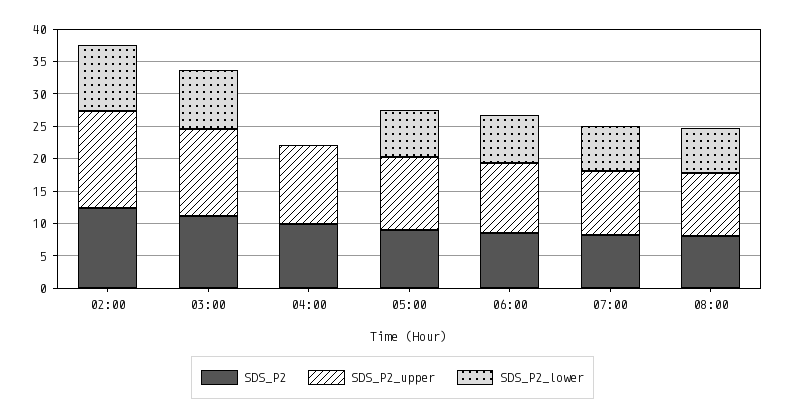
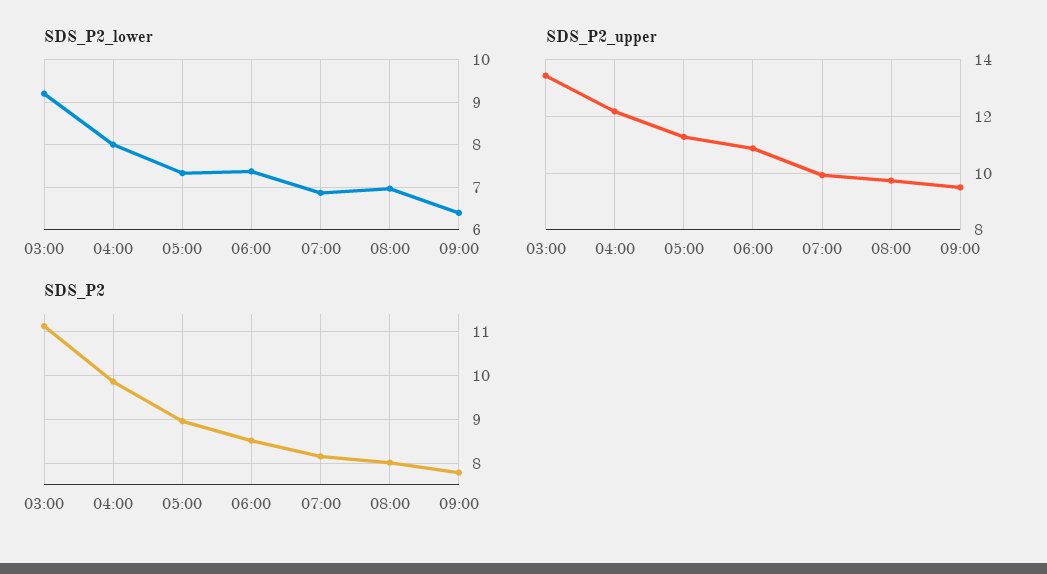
SDS_P2, 02:00: 12.5 -> none
SDS_P2_upper, 02:00: 15 -> none
SDS_P2_lower, 02:00: 10 -> none
SDS_P2_lower, 04:00: 0 -> 8
SDS_P2_lower, 09:00: none -> 6.4
SDS_P2_upper, 09:00: none -> 9.5
SDS_P2, 09:00: none -> 7.8

